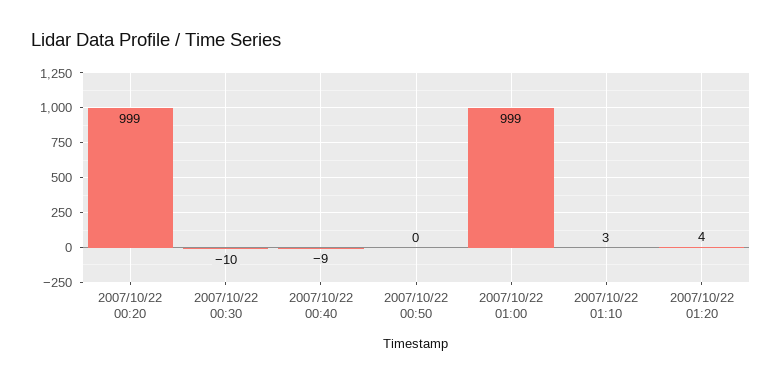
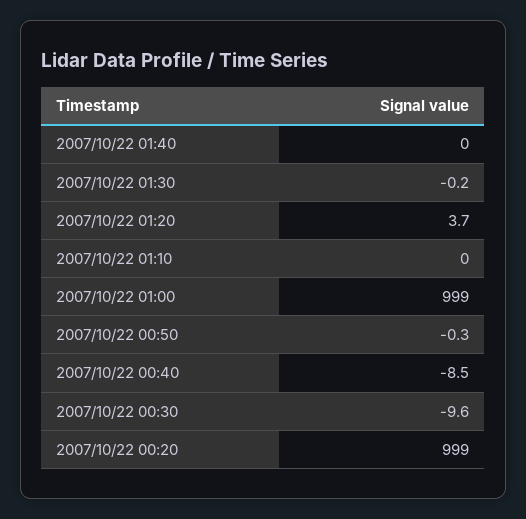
2007/10/22 01:10: 3 -> 0
2007/10/22 01:40: none -> 0
2007/10/22 01:30: none -> -0.2

